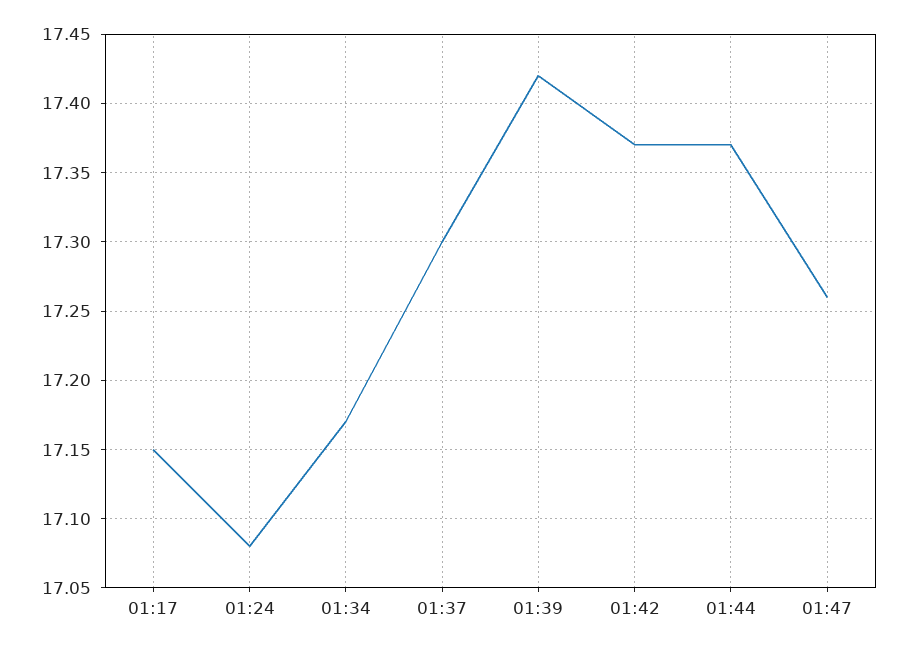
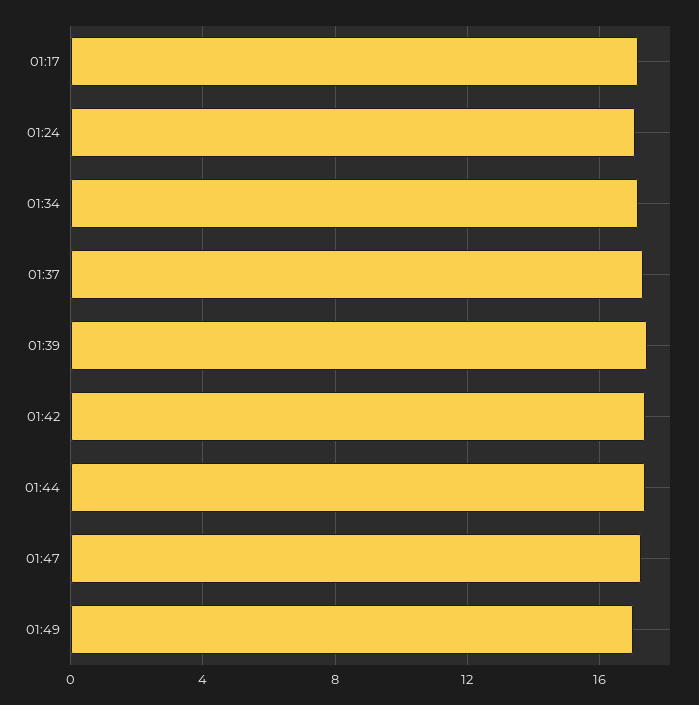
01:49: none -> 17

